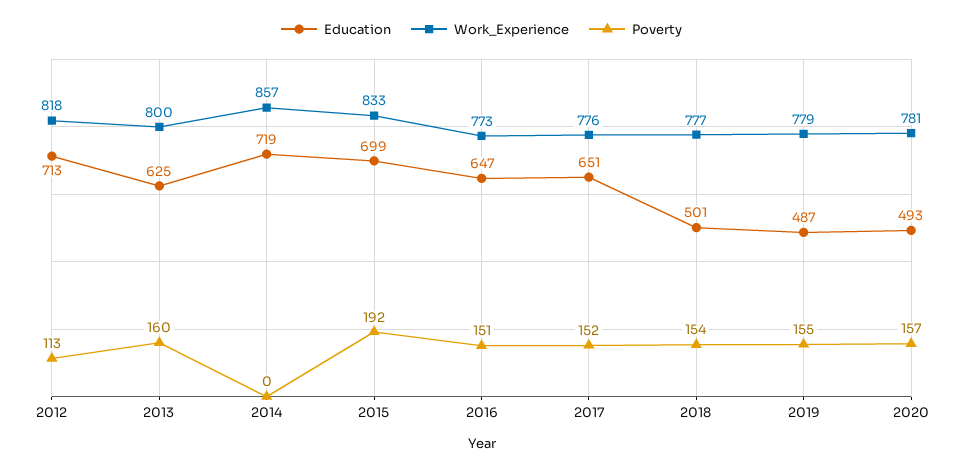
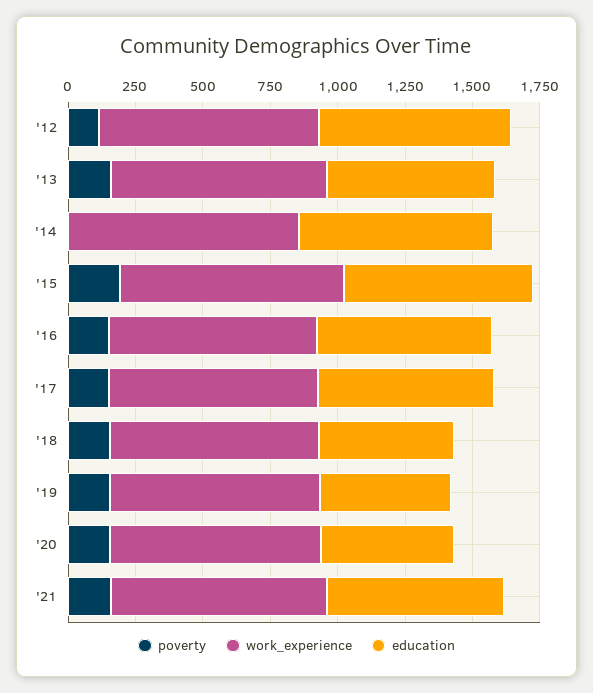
Poverty, '21: none -> 150
Work_Experience, '21: none -> 800
Education, '21: none -> 650

